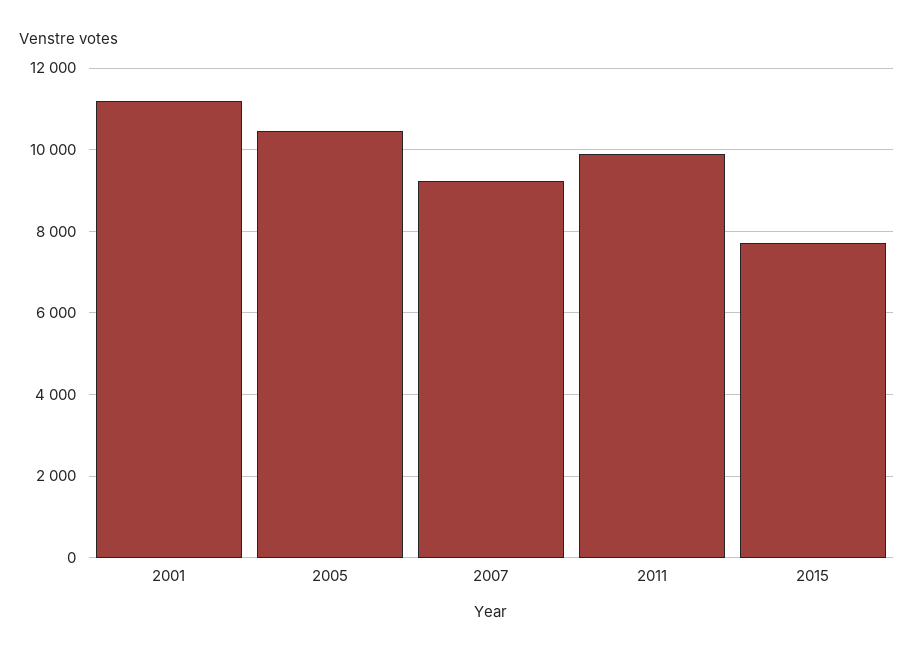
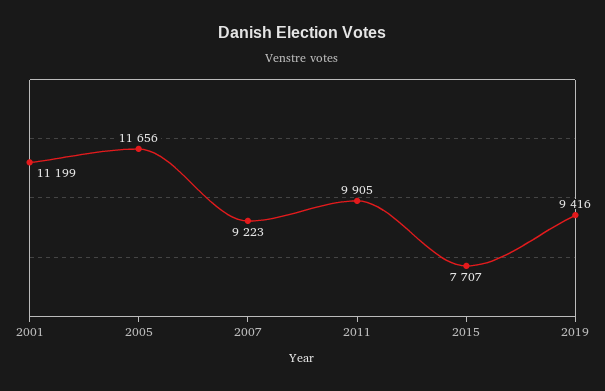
2005: 10400 -> 11656
2019: none -> 9416

